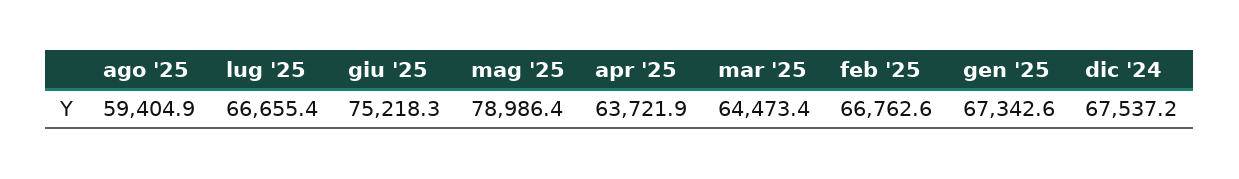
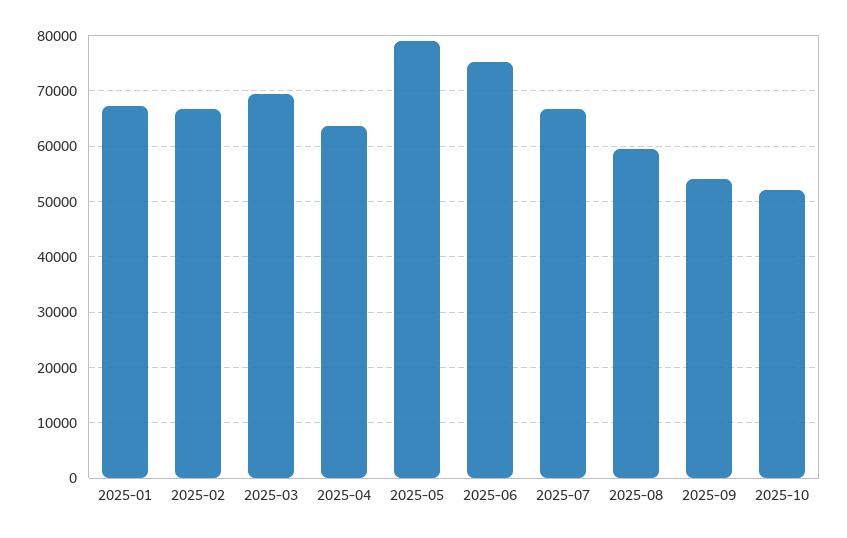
mar '25: 64473.4 -> 70000
dic '24: 67537.2 -> none
2025-09: none -> 54000
2025-10: none -> 52000

